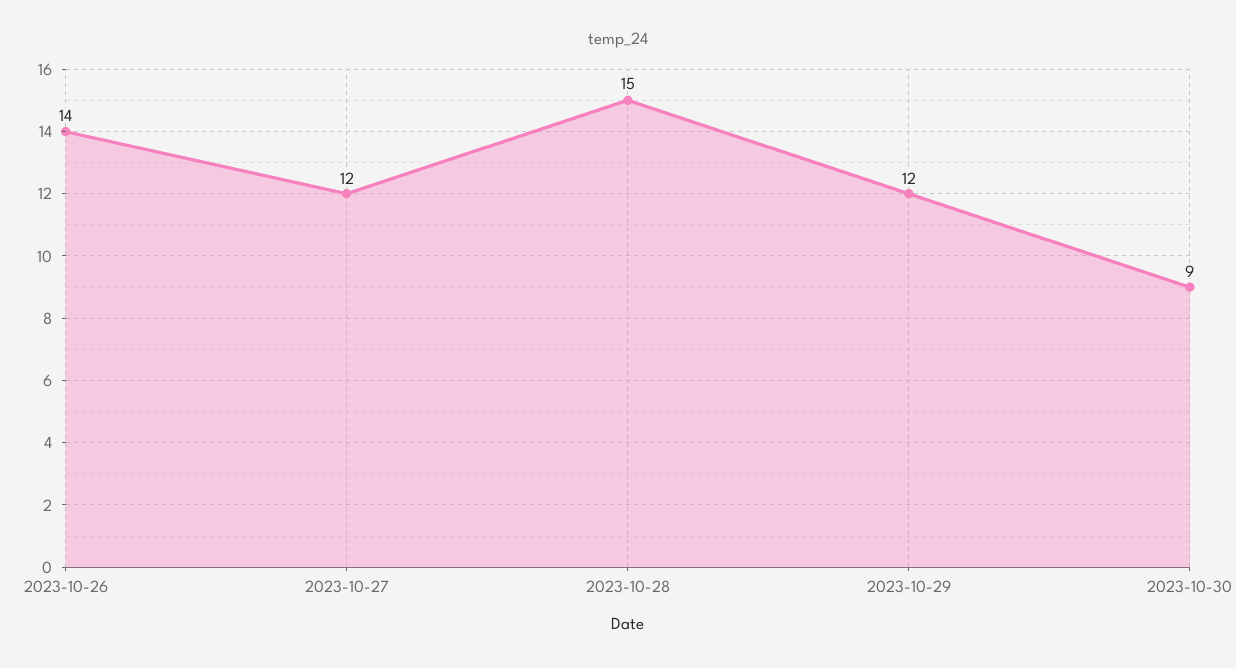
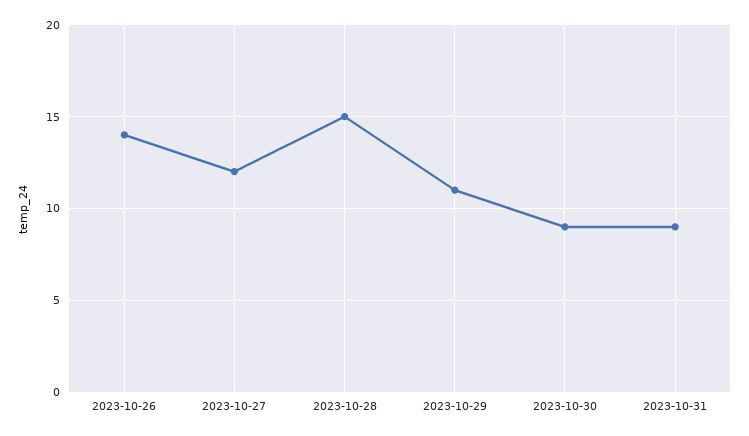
2023-10-29: 12 -> 11
2023-10-31: none -> 9

